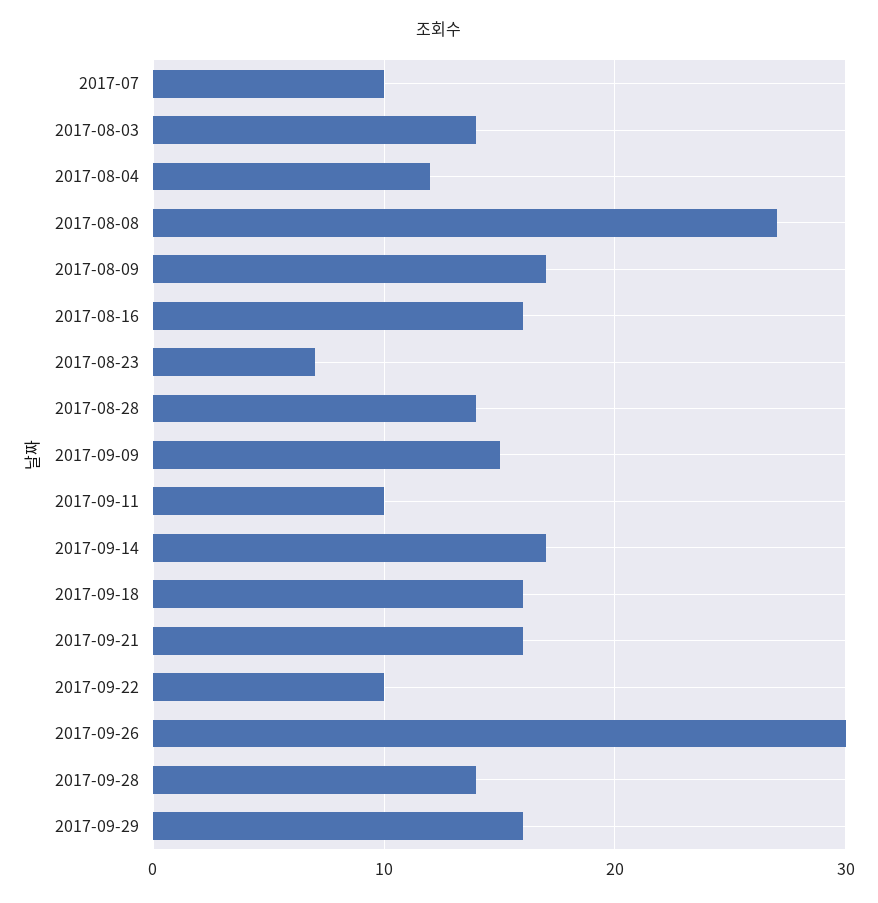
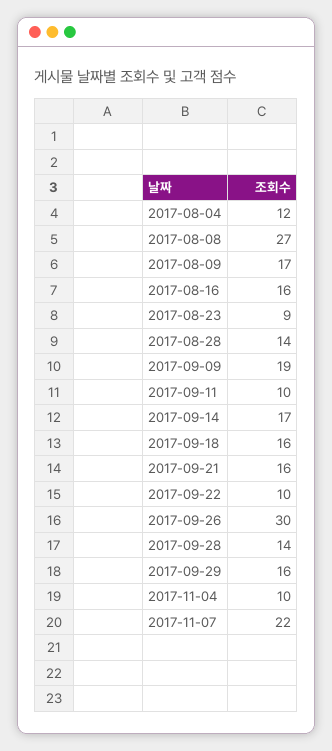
2017-07: 10 -> none
2017-08-03: 14 -> none
2017-08-23: 7 -> 9
2017-09-09: 15 -> 19
2017-11-04: none -> 10
2017-11-07: none -> 22

